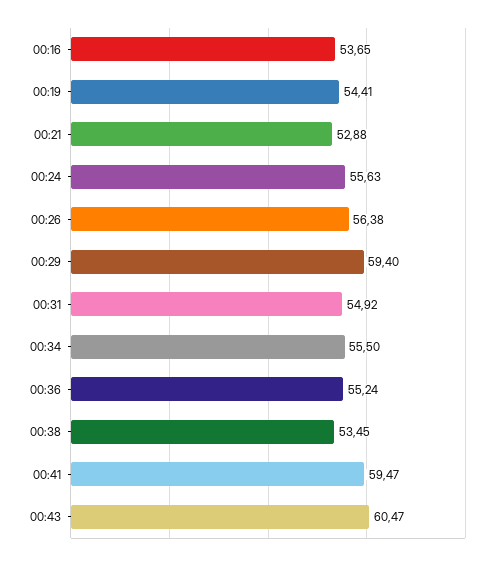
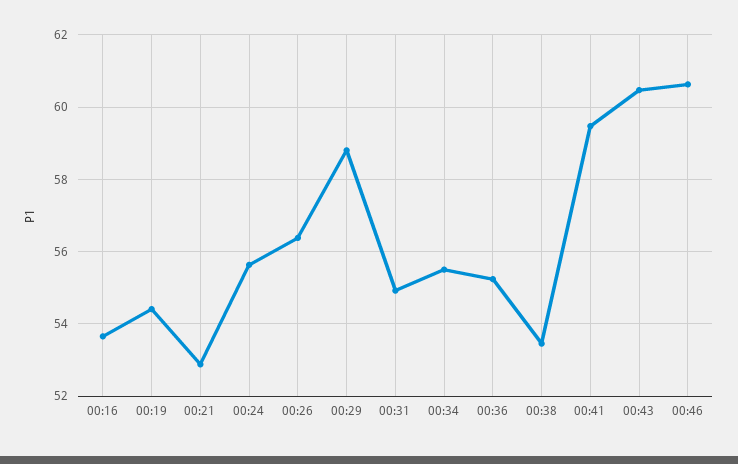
00:29: 59.4 -> 58.8
00:46: none -> 60.6

